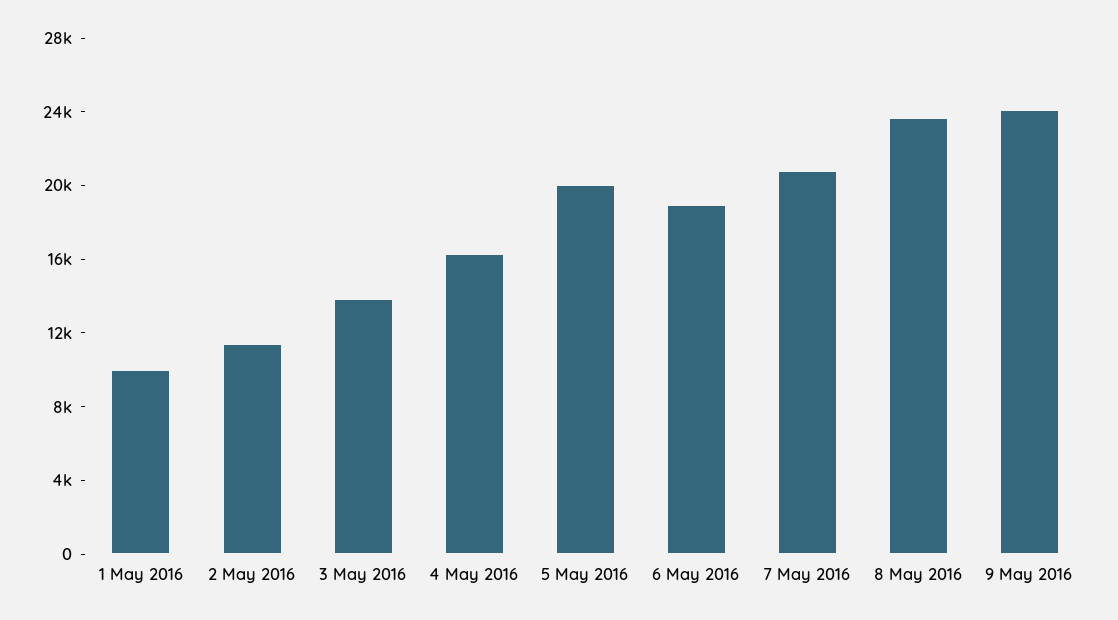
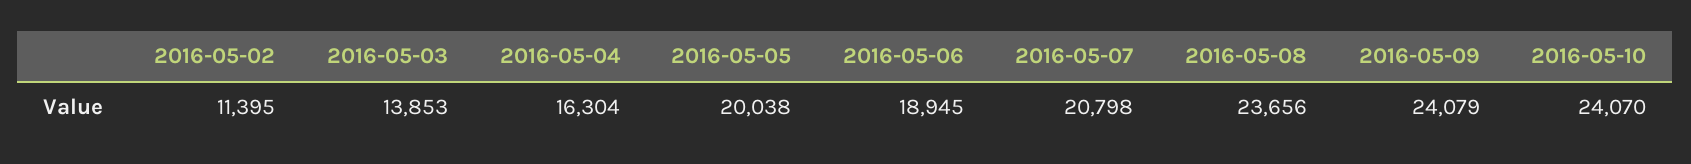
1 May 2016: 10000 -> none
2016-05-10: none -> 24070

